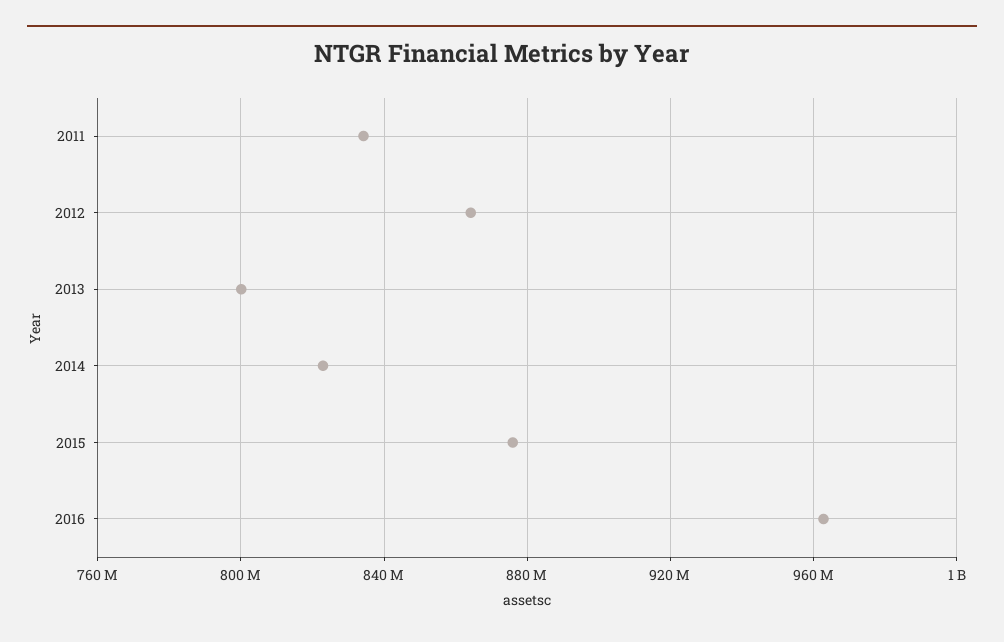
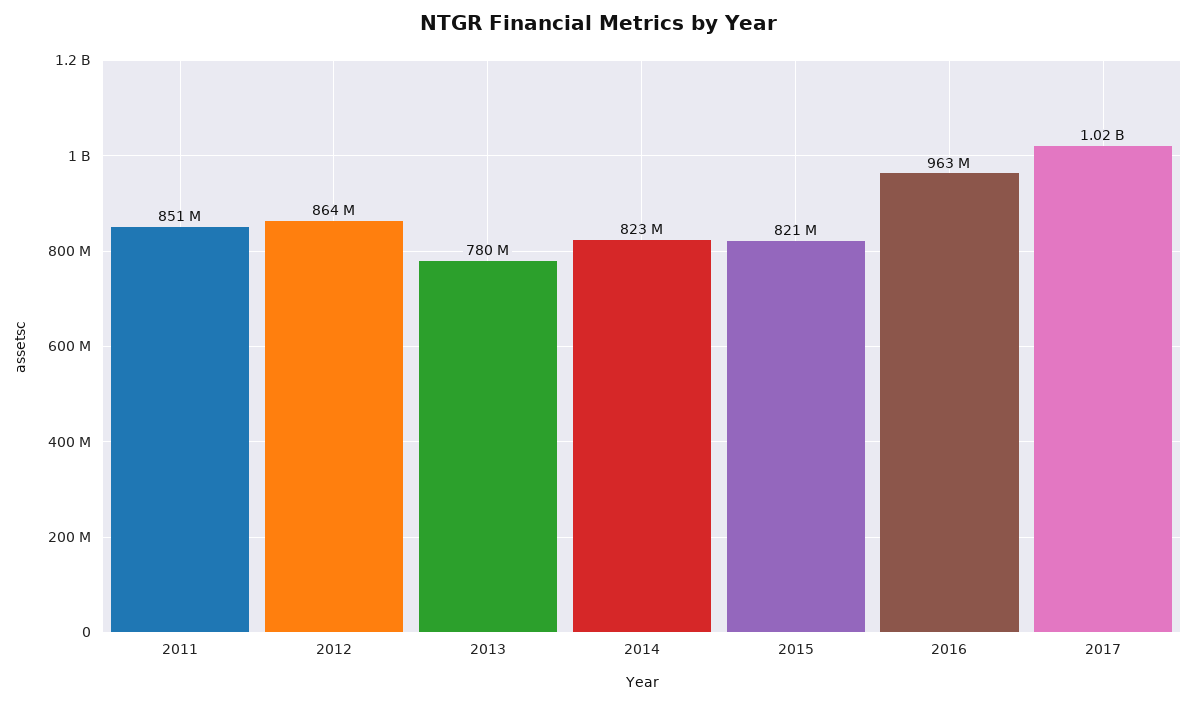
2011: 835000000 -> 851000000
2013: 800000000 -> 780000000
2015: 875000000 -> 821000000
2017: none -> 1020000000

